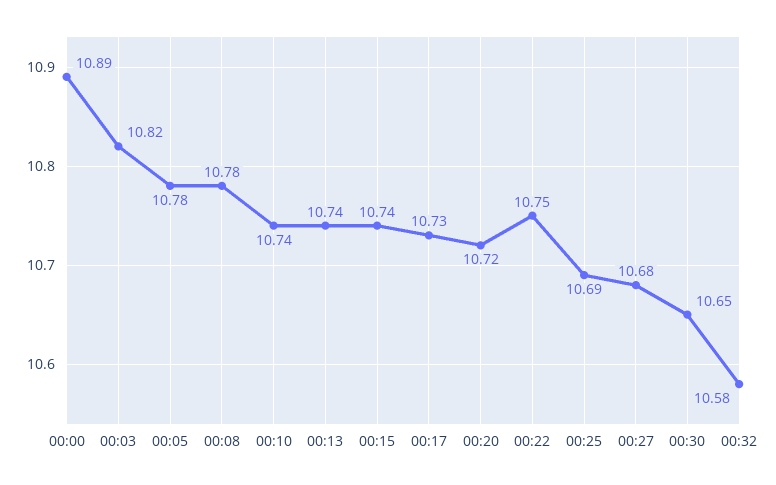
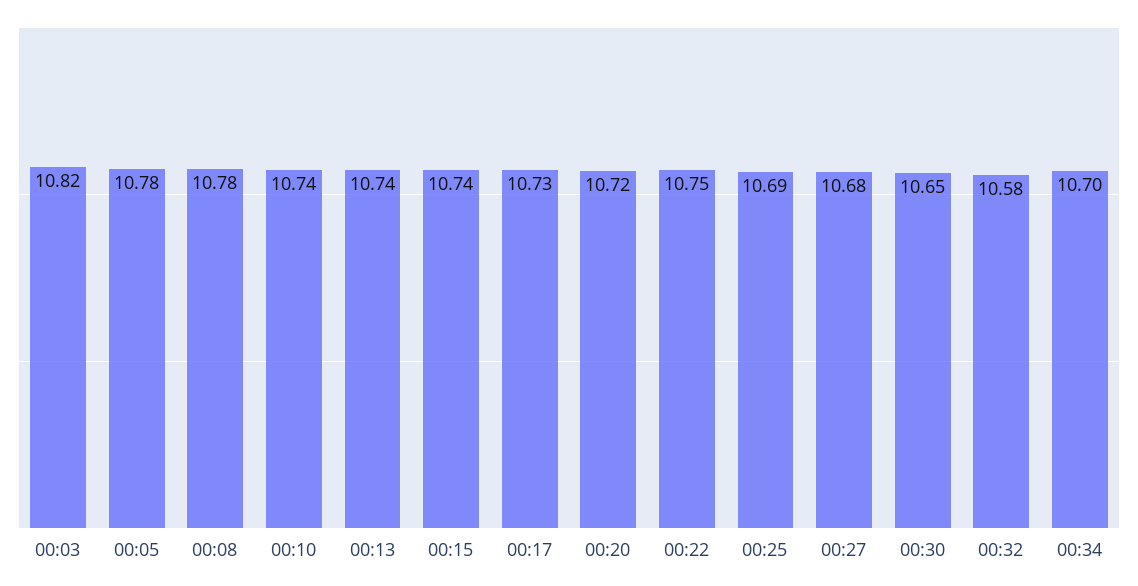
00:00: 10.89 -> none
00:34: none -> 10.7

